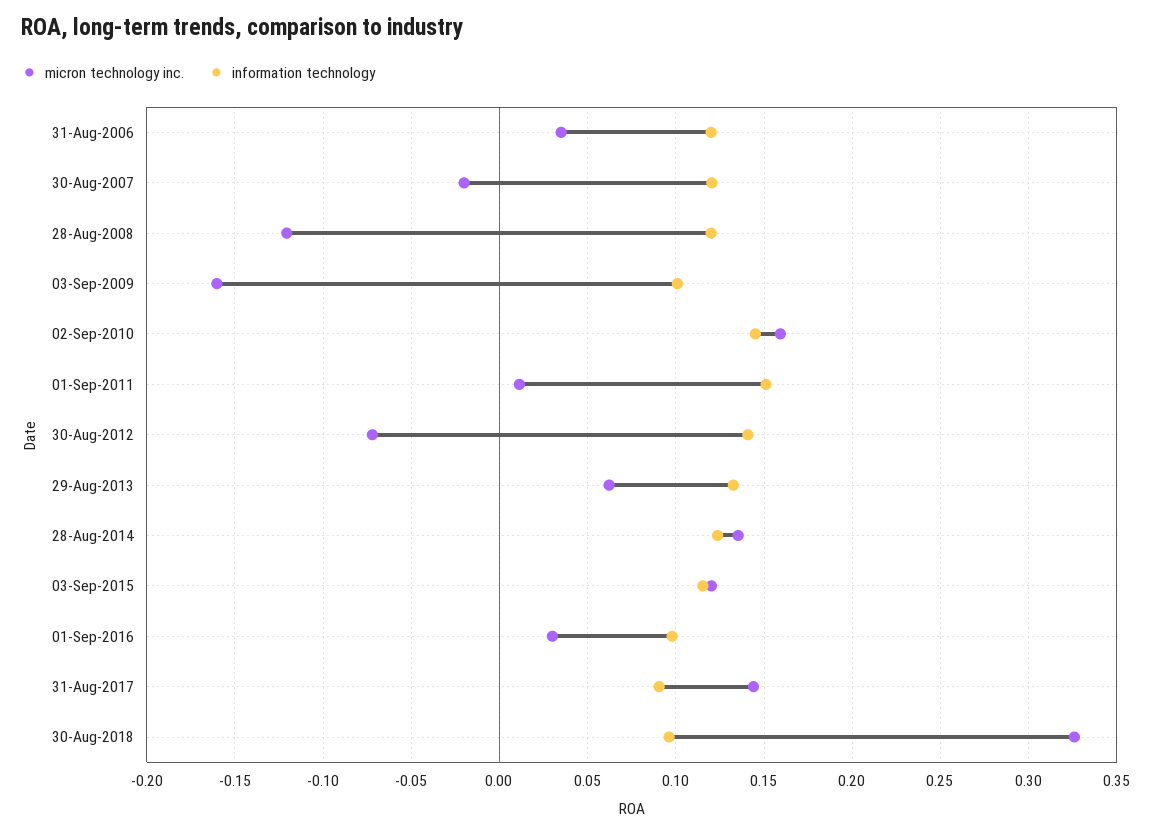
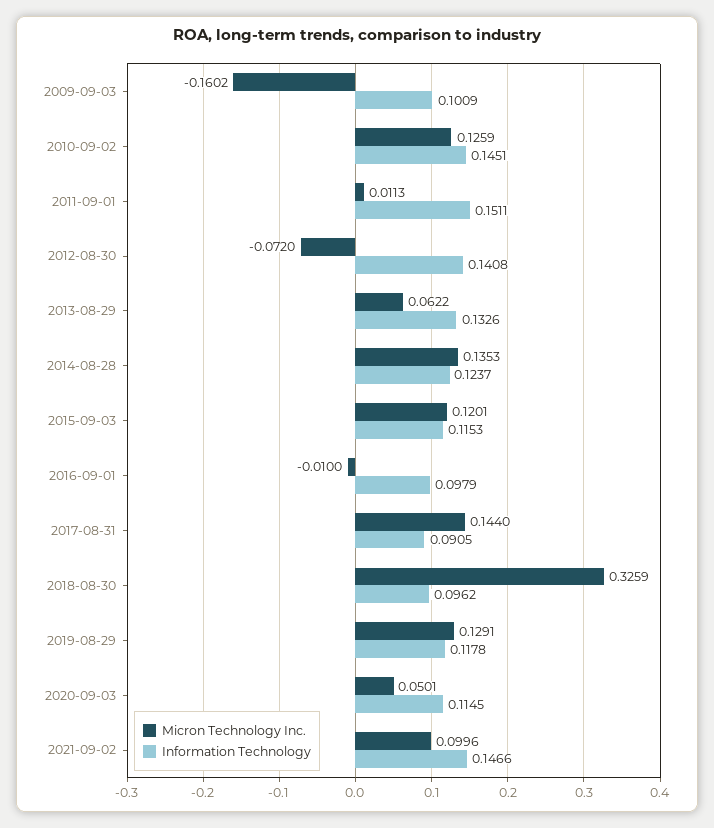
micron technology inc., 31-Aug-2006: 0.035 -> none
information technology, 31-Aug-2006: 0.12 -> none
micron technology inc., 30-Aug-2007: -0.02 -> none
information technology, 30-Aug-2007: 0.12 -> none
micron technology inc., 28-Aug-2008: -0.12 -> none
information technology, 28-Aug-2008: 0.12 -> none
micron technology inc., 02-Sep-2010: 0.16 -> 0.1259
micron technology inc., 01-Sep-2016: 0.03 -> -0.01
micron technology inc., 2019-08-29: none -> 0.1291
information technology, 2019-08-29: none -> 0.1178
micron technology inc., 2020-09-03: none -> 0.0501
information technology, 2020-09-03: none -> 0.1145
micron technology inc., 2021-09-02: none -> 0.0996
information technology, 2021-09-02: none -> 0.1466

